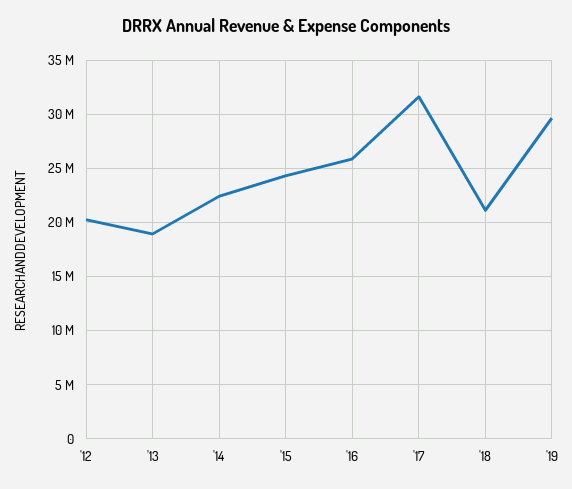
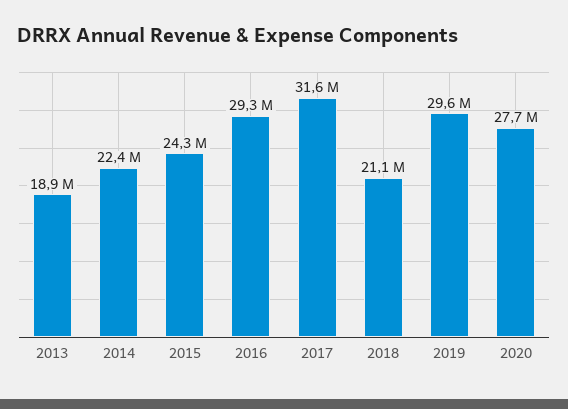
'12: 20000000 -> none
'16: 26000000 -> 29300000
2020: none -> 27700000

